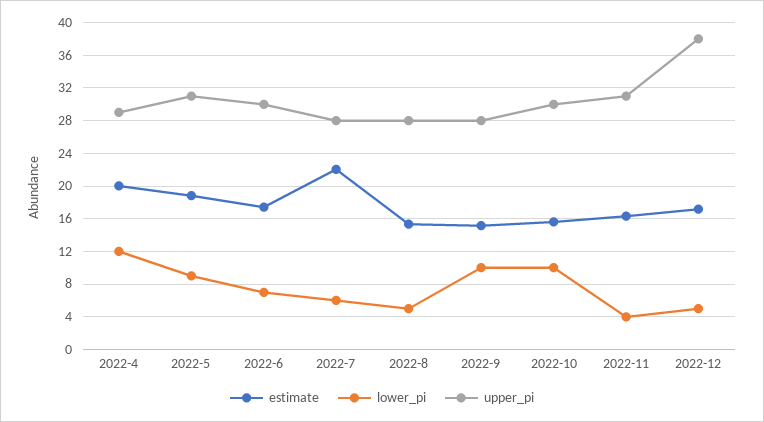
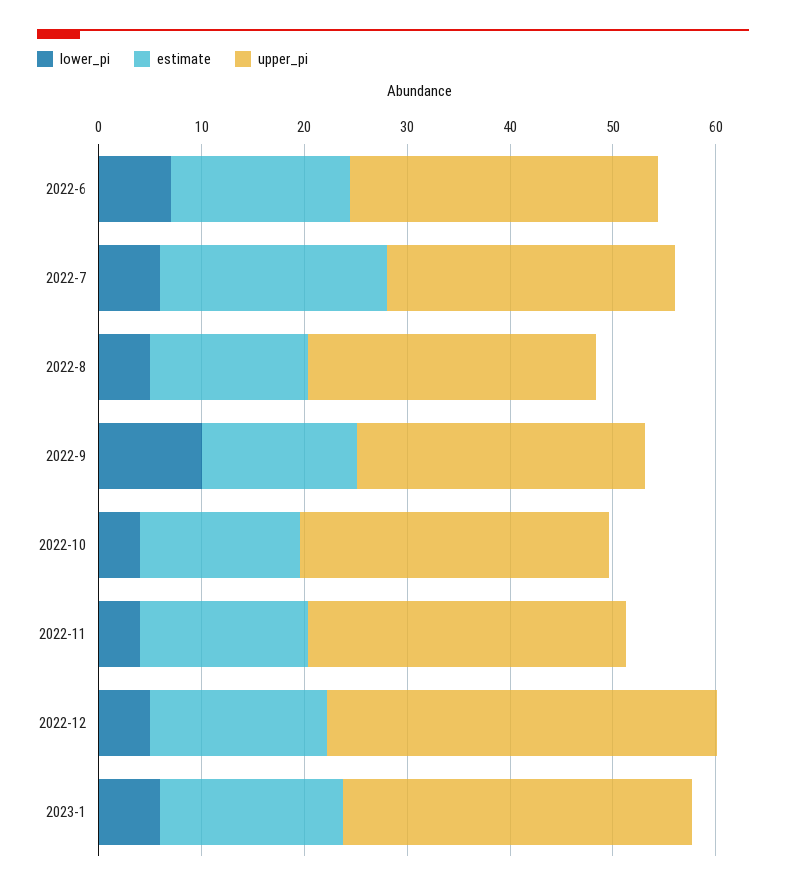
estimate, 2022-4: 20 -> none
lower_pi, 2022-4: 12 -> none
upper_pi, 2022-4: 29 -> none
estimate, 2022-5: 19 -> none
lower_pi, 2022-5: 9 -> none
upper_pi, 2022-5: 31 -> none
lower_pi, 2022-10: 10 -> 4
lower_pi, 2023-1: none -> 6
estimate, 2023-1: none -> 18
upper_pi, 2023-1: none -> 34

